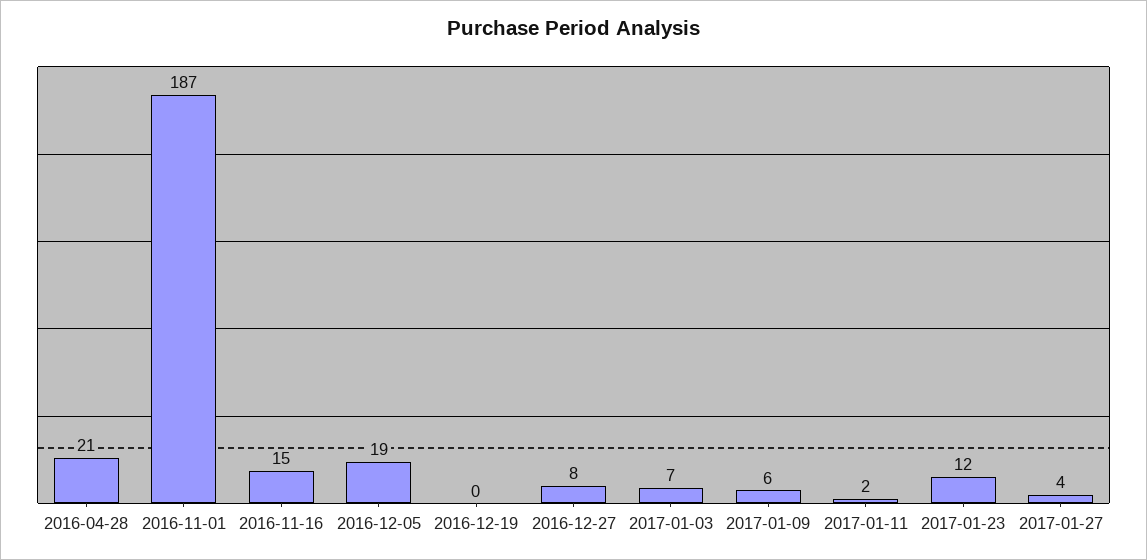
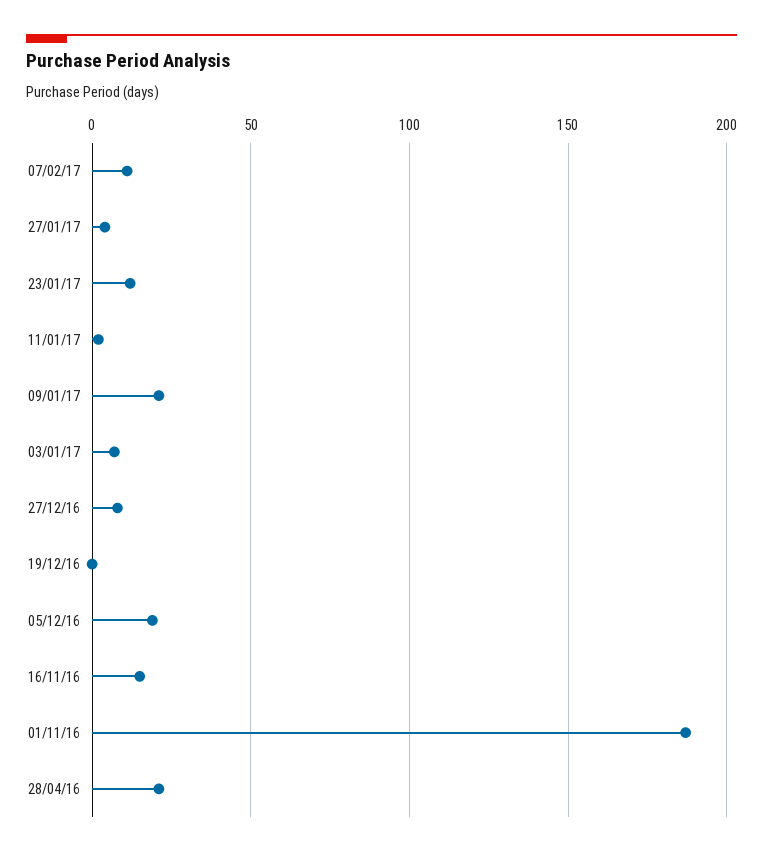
2017-01-09: 6 -> 20
07/02/17: none -> 10

